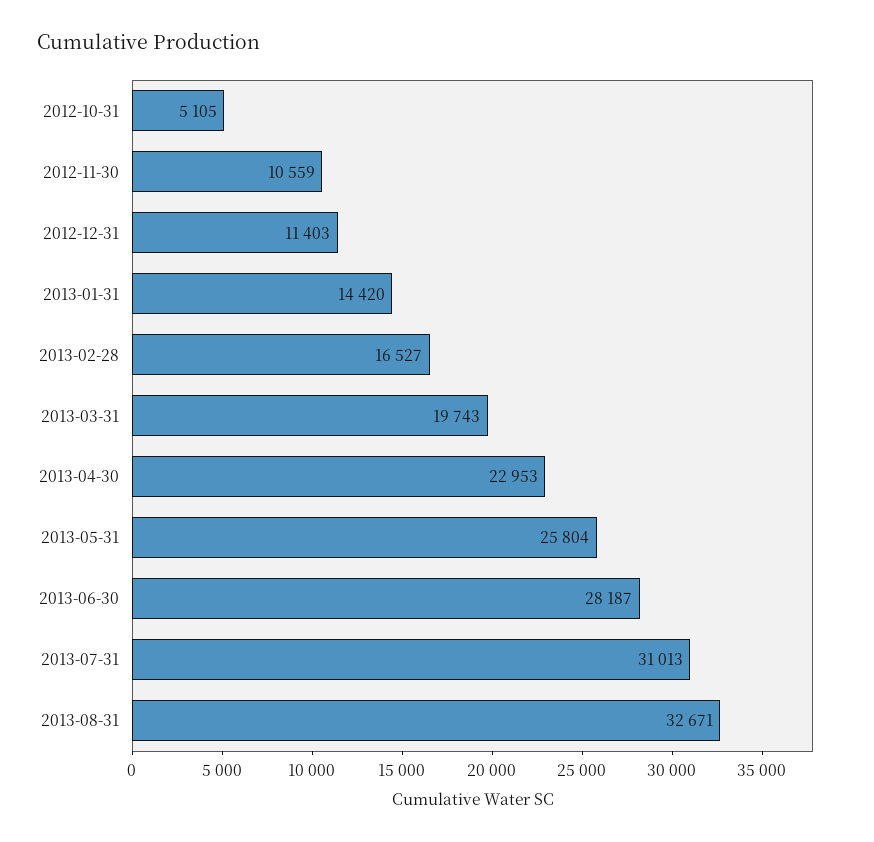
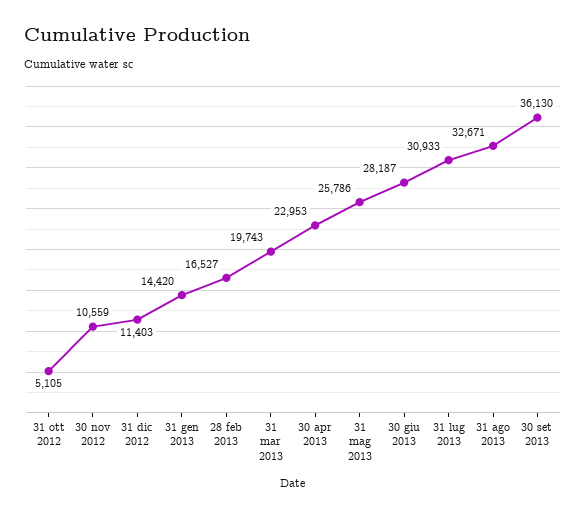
2013-05-31: 25804 -> 25786
2013-07-31: 31013 -> 30933
30 set 2013: none -> 36130

